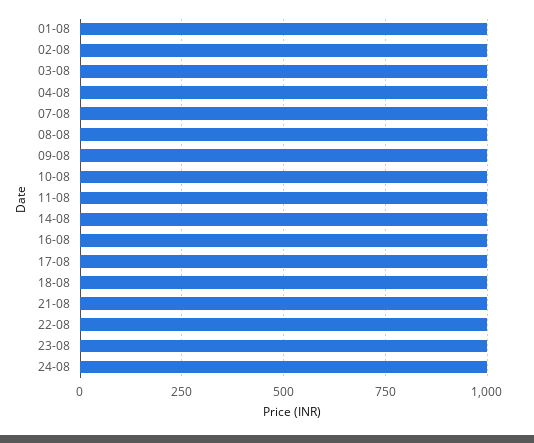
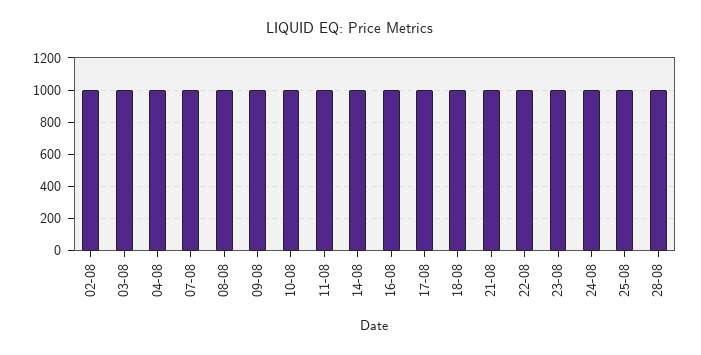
01-08: 1000 -> none
25-08: none -> 1000
28-08: none -> 1000

